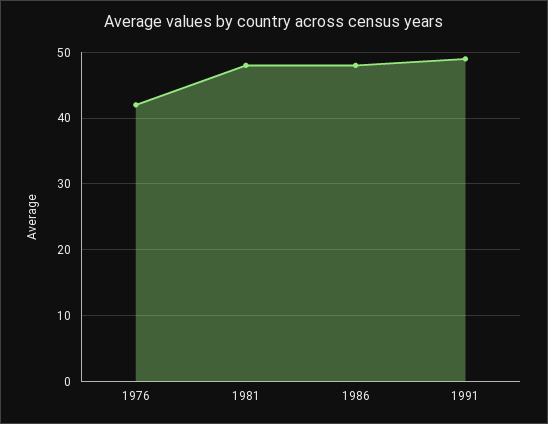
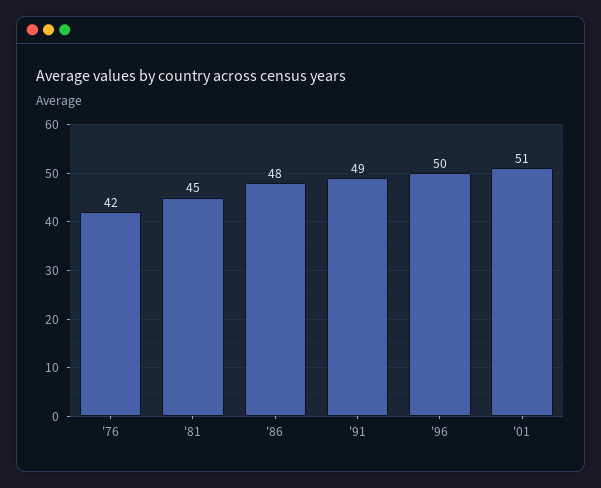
1981: 48 -> 45
'96: none -> 50
'01: none -> 51

